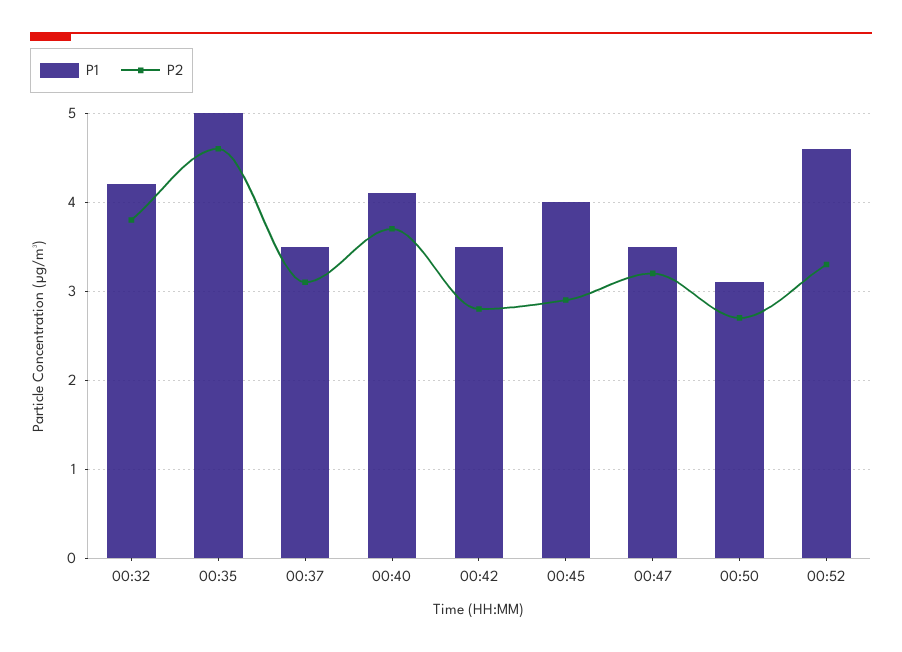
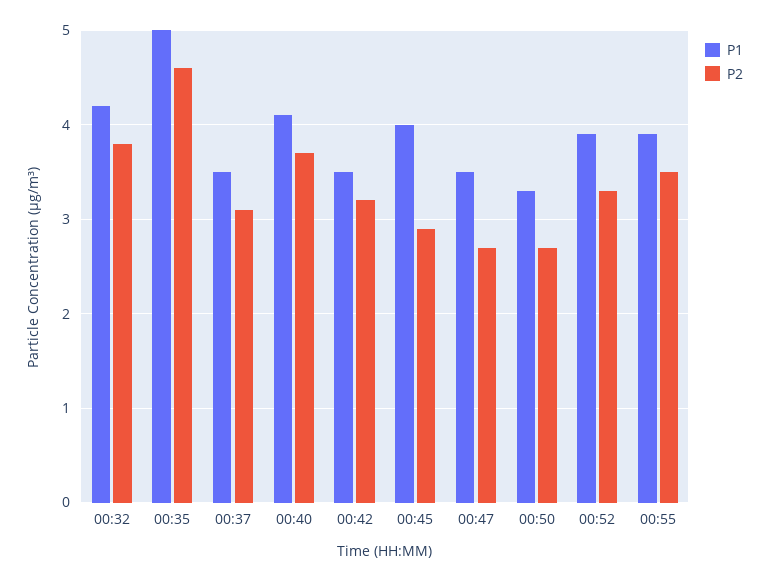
P2, 00:42: 2.8 -> 3.2
P2, 00:47: 3.2 -> 2.7
P1, 00:50: 3.1 -> 3.3
P1, 00:52: 4.6 -> 3.9
P1, 00:55: none -> 3.9
P2, 00:55: none -> 3.5

